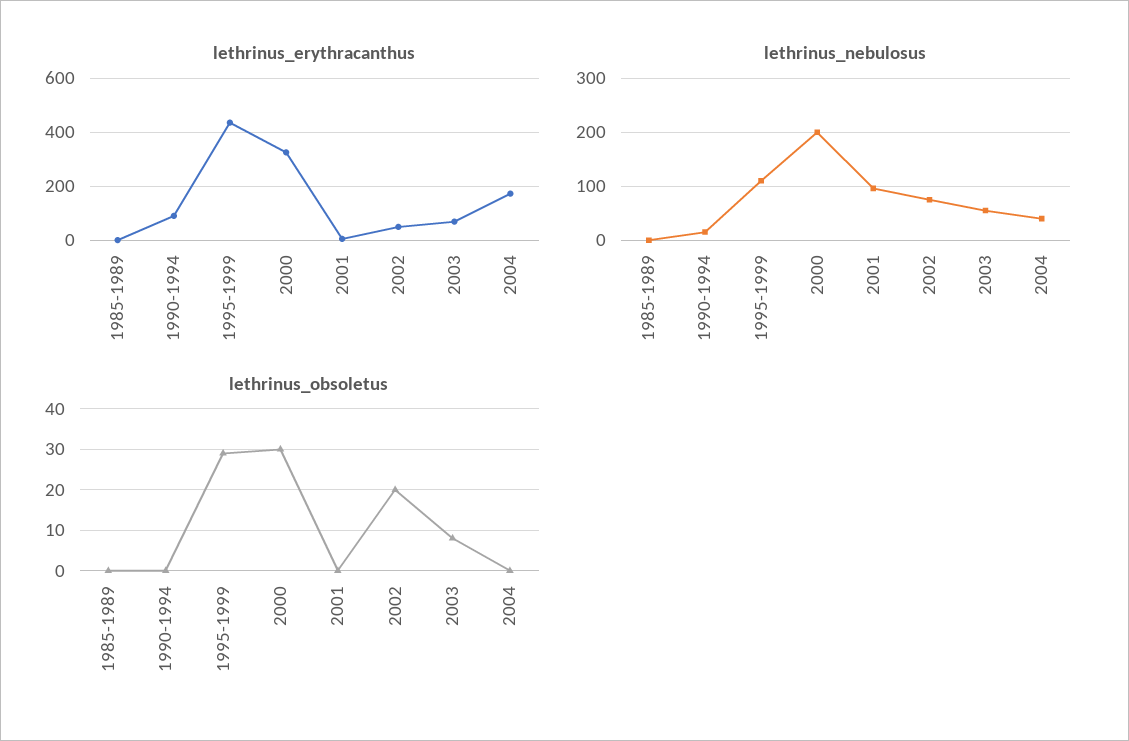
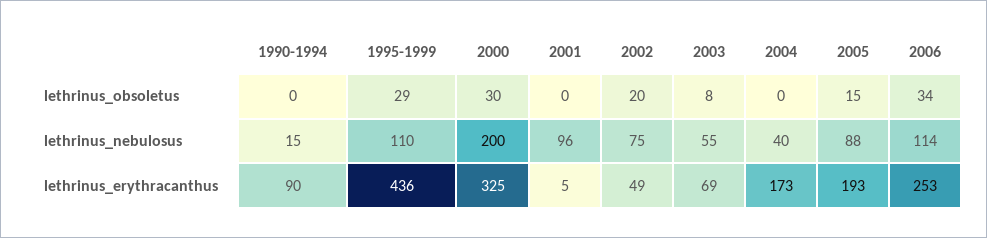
lethrinus_erythracanthus, 1985-1989: 0 -> none
lethrinus_nebulosus, 1985-1989: 0 -> none
lethrinus_obsoletus, 1985-1989: 0 -> none
lethrinus_obsoletus, 2005: none -> 15
lethrinus_obsoletus, 2006: none -> 34
lethrinus_nebulosus, 2005: none -> 88
lethrinus_nebulosus, 2006: none -> 114
lethrinus_erythracanthus, 2005: none -> 193
lethrinus_erythracanthus, 2006: none -> 253

